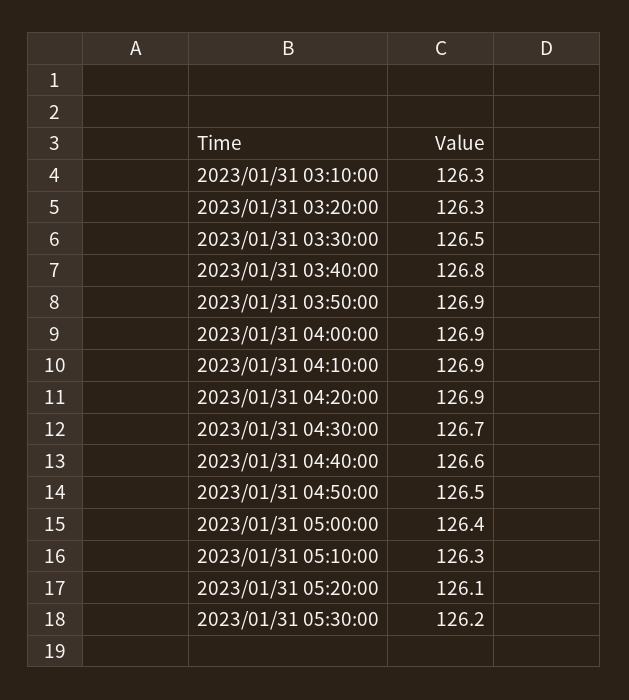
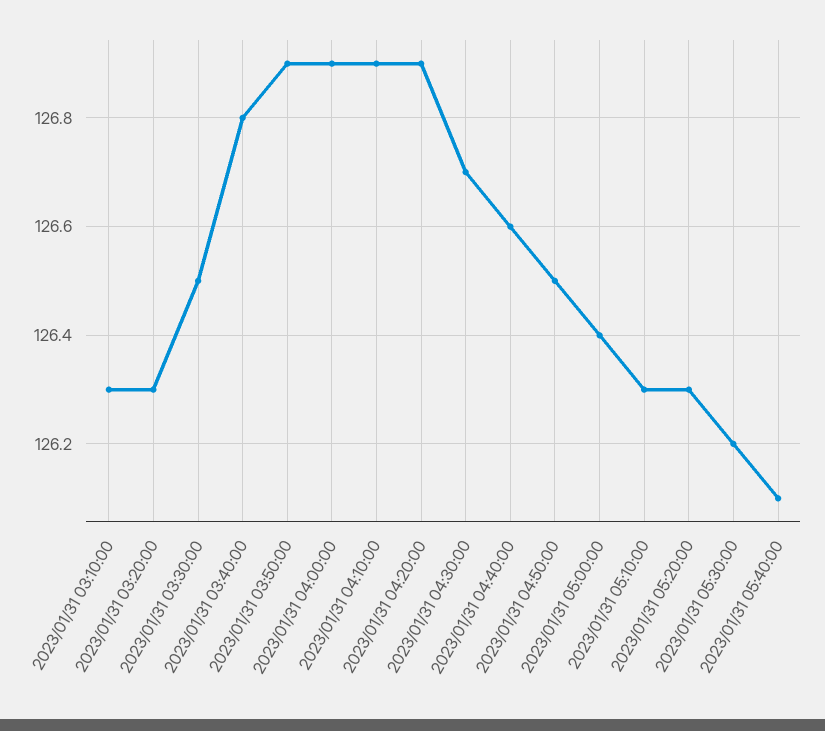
2023/01/31 05:20:00: 126.1 -> 126.3
2023/01/31 05:40:00: none -> 126.1

